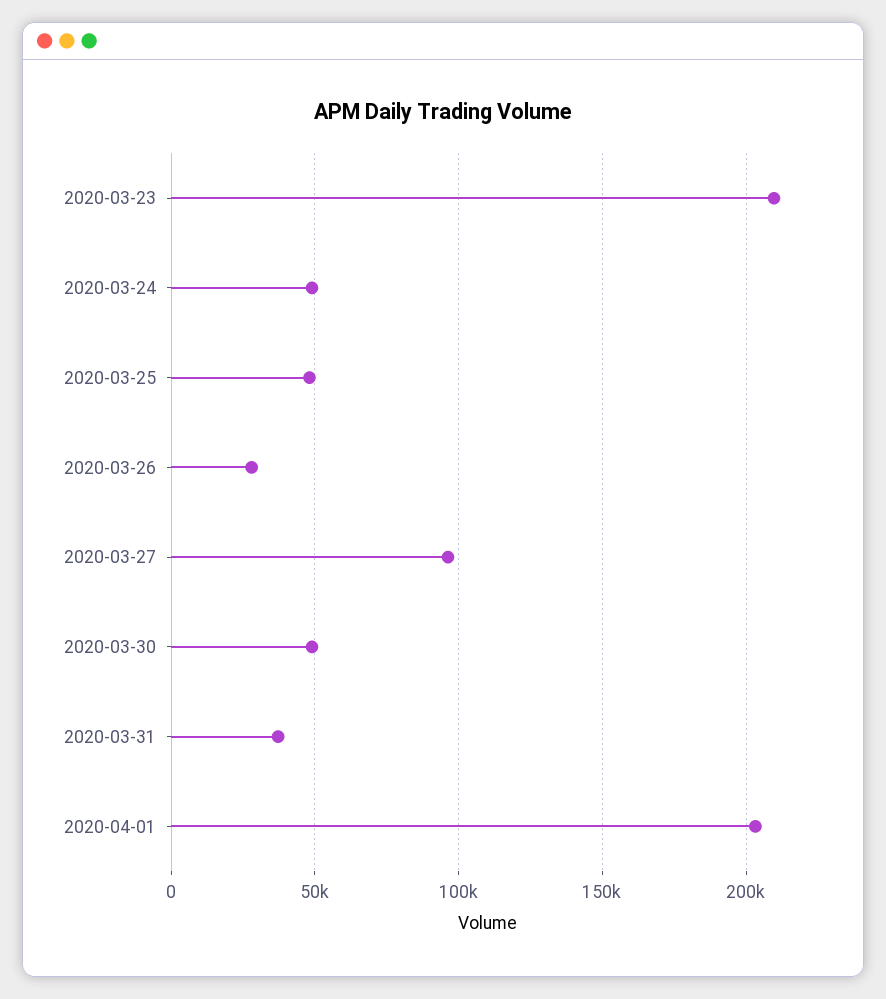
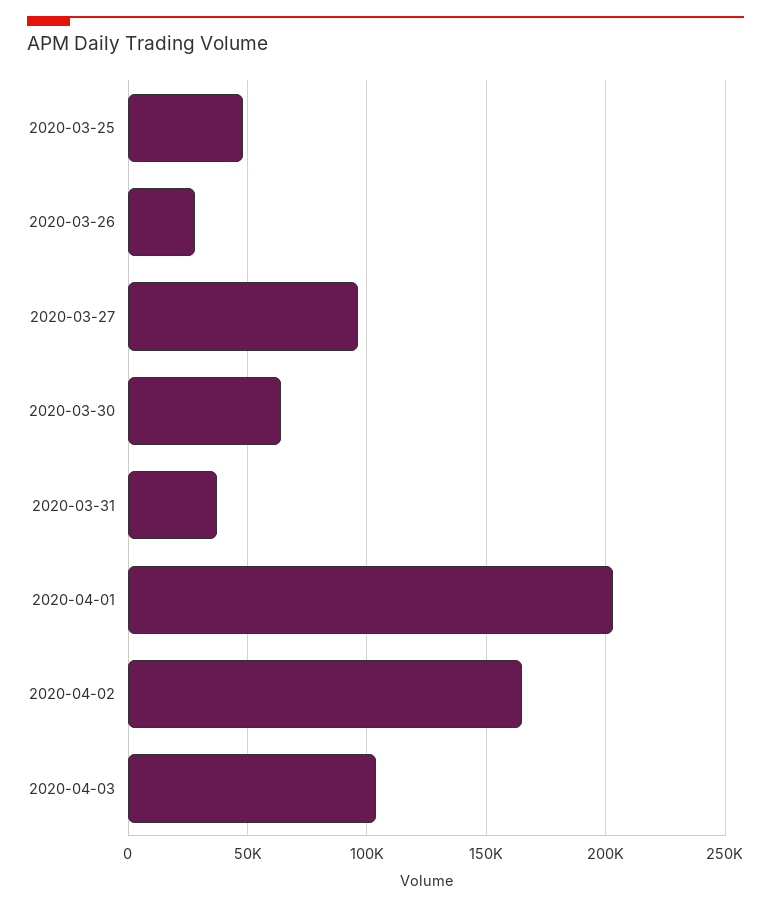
2020-03-23: 210000 -> none
2020-03-24: 50000 -> none
2020-03-30: 50000 -> 65000
2020-04-02: none -> 165000
2020-04-03: none -> 105000

